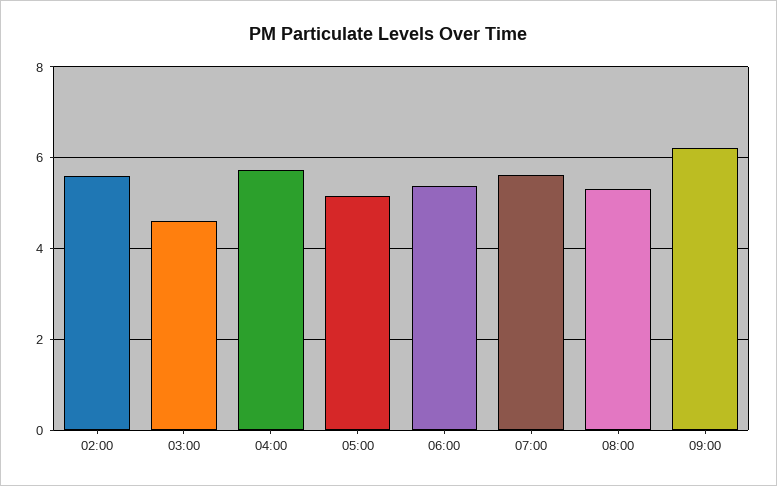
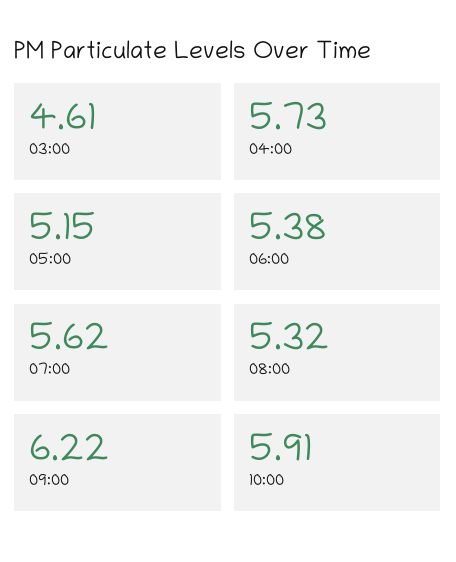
02:00: 5.6 -> none
10:00: none -> 5.91

